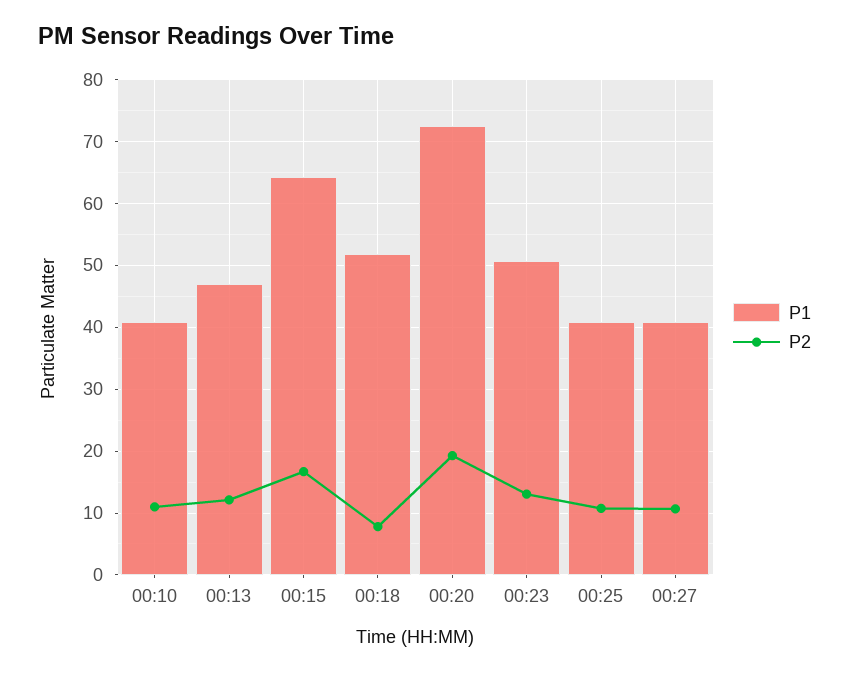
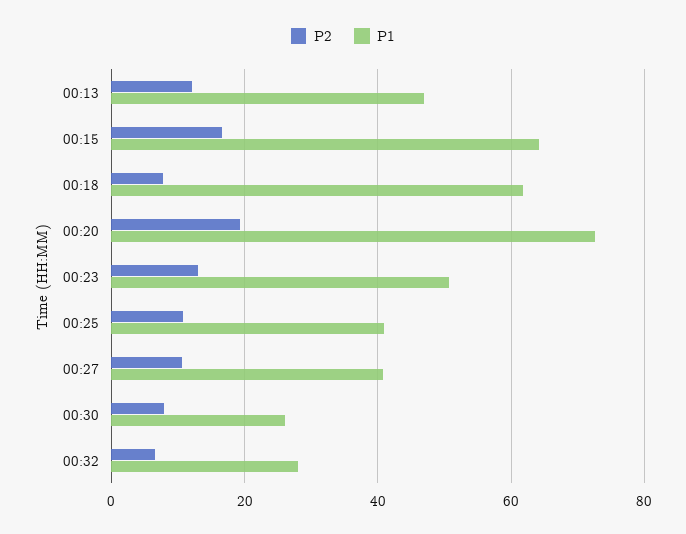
P1, 00:10: 41 -> none
P2, 00:10: 11 -> none
P1, 00:18: 52 -> 62
P2, 00:30: none -> 8
P1, 00:30: none -> 26
P2, 00:32: none -> 6
P1, 00:32: none -> 28

